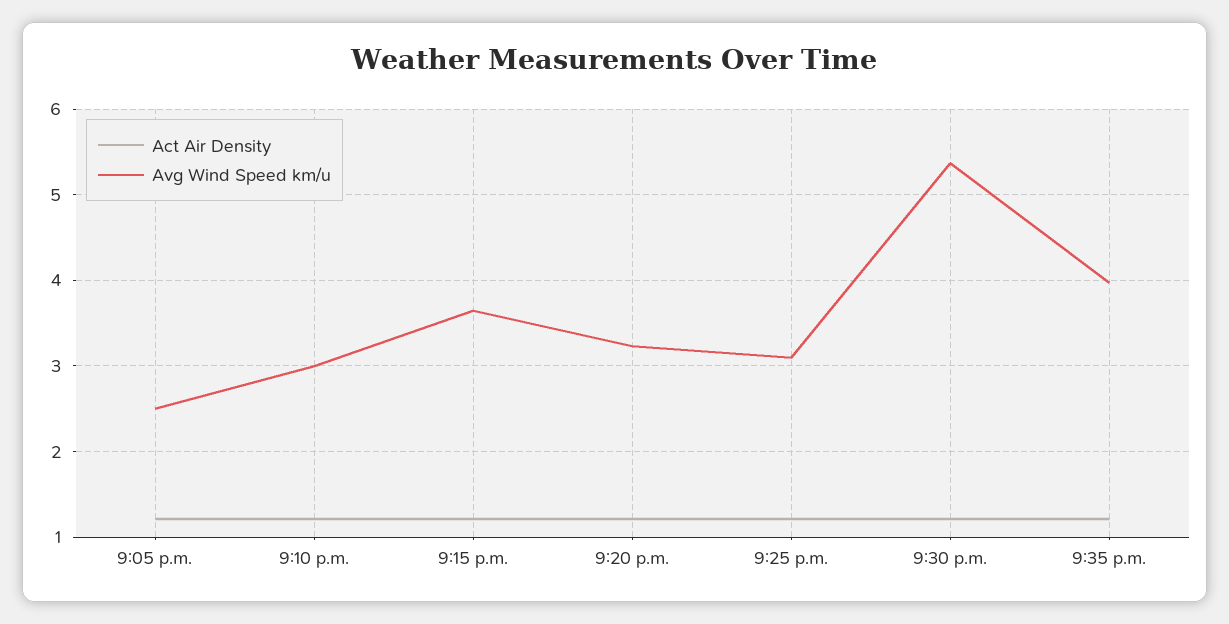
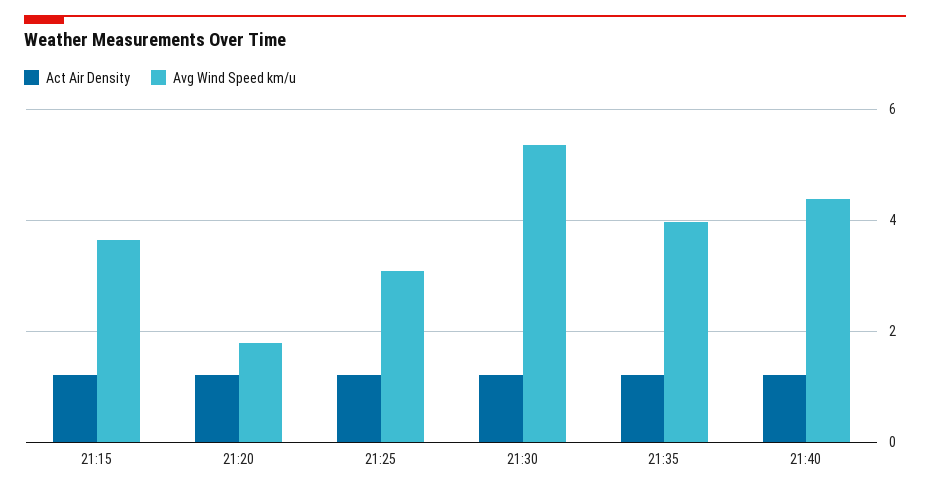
Act Air Density, 9:05 p.m.: 1.2 -> none
Avg Wind Speed km/u, 9:05 p.m.: 2.5 -> none
Act Air Density, 9:10 p.m.: 1.2 -> none
Avg Wind Speed km/u, 9:10 p.m.: 3 -> none
Avg Wind Speed km/u, 9:20 p.m.: 3.2 -> 1.8
Act Air Density, 21:40: none -> 1.2
Avg Wind Speed km/u, 21:40: none -> 4.4

